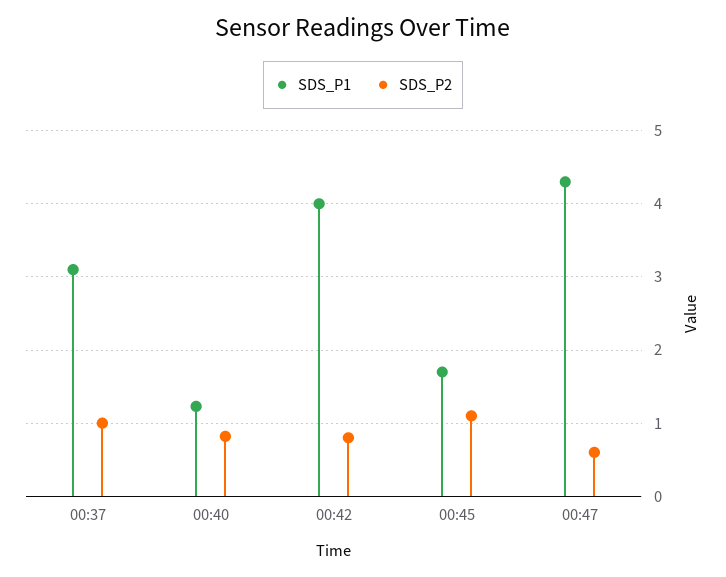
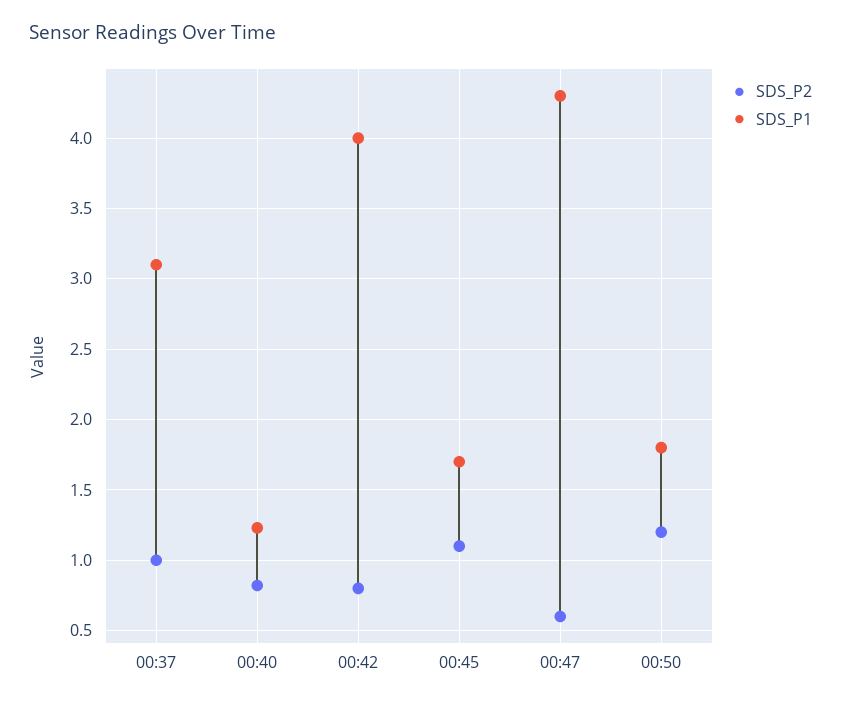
SDS_P2, 00:50: none -> 1.2
SDS_P1, 00:50: none -> 1.8

